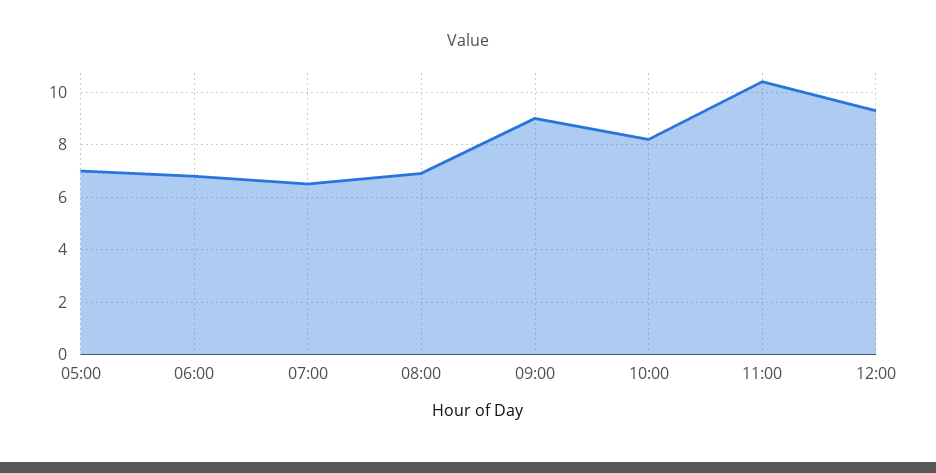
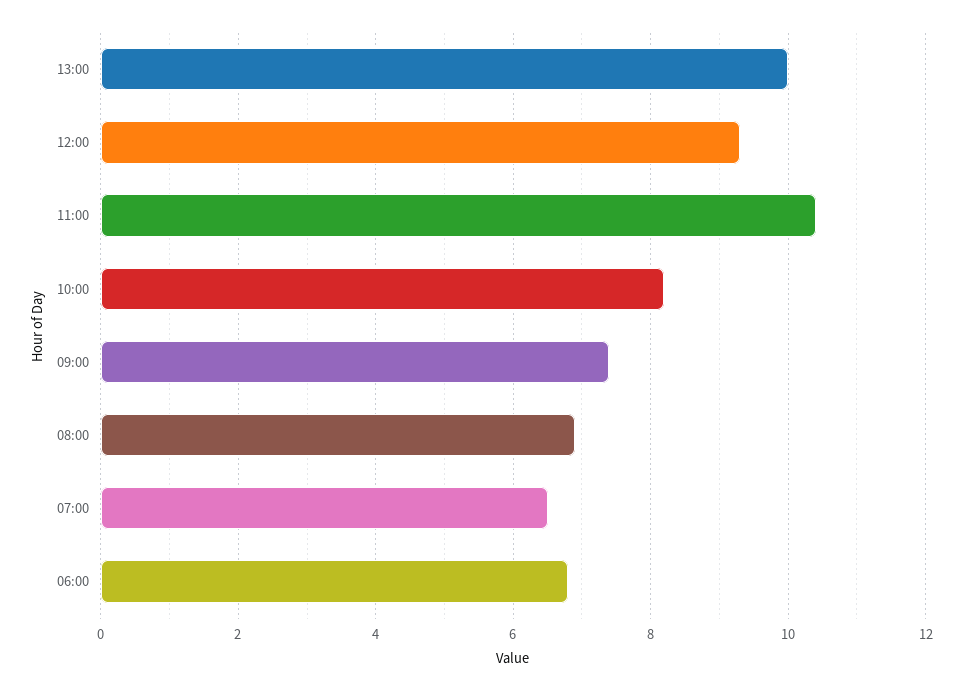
05:00: 7 -> none
09:00: 9 -> 7.5
13:00: none -> 10

